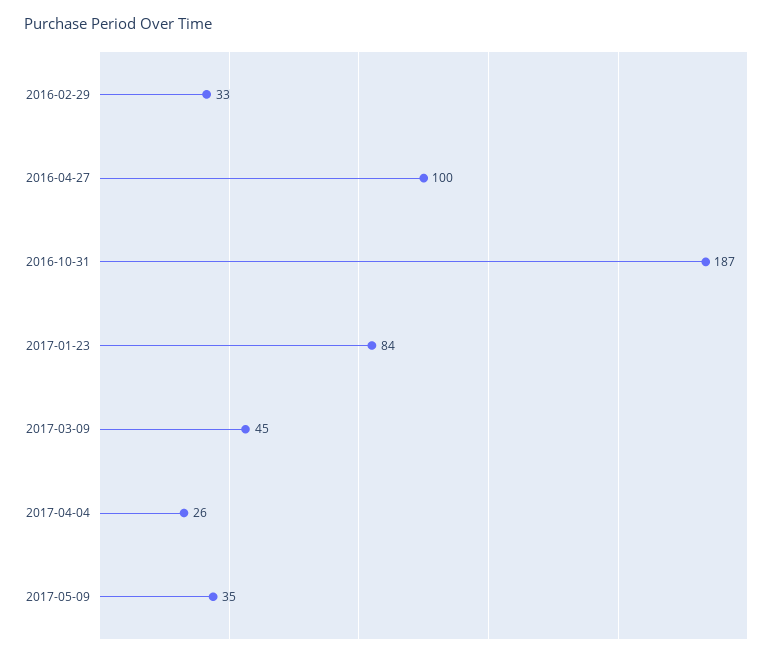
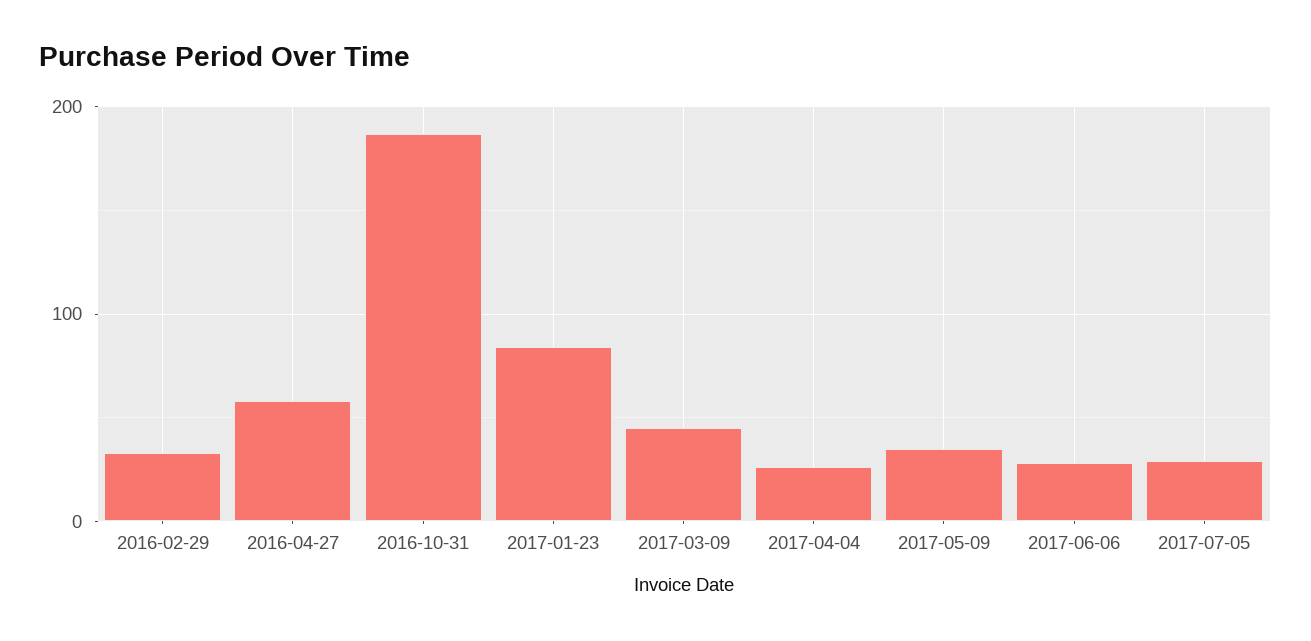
2016-04-27: 100 -> 60
2017-06-06: none -> 30
2017-07-05: none -> 30

